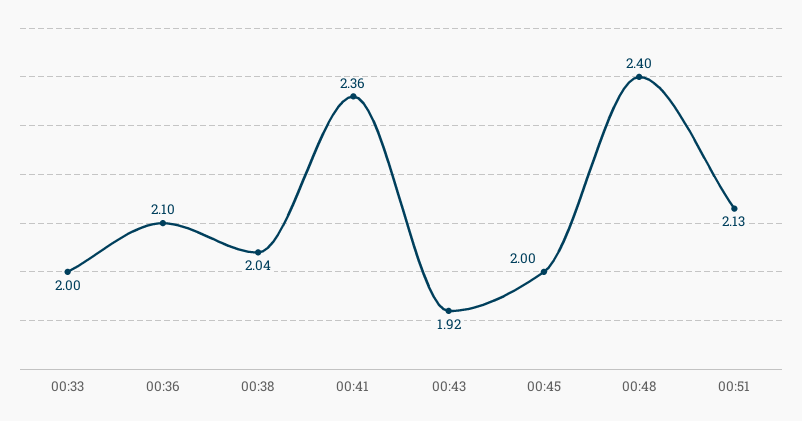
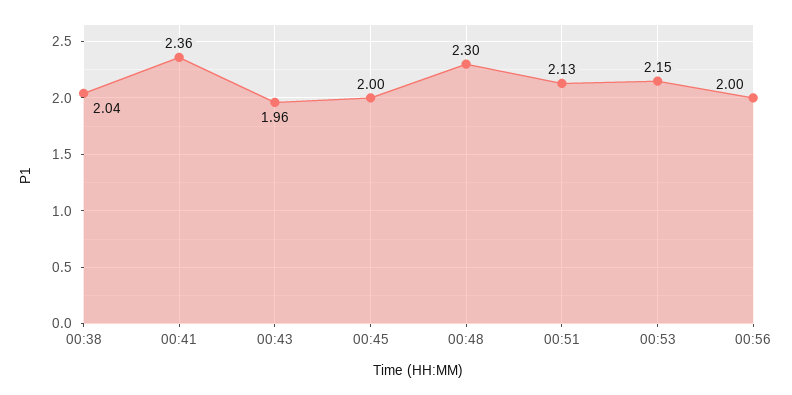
00:33: 2 -> none
00:36: 2.1 -> none
00:43: 1.92 -> 1.96
00:48: 2.4 -> 2.3
00:53: none -> 2.15
00:56: none -> 2

